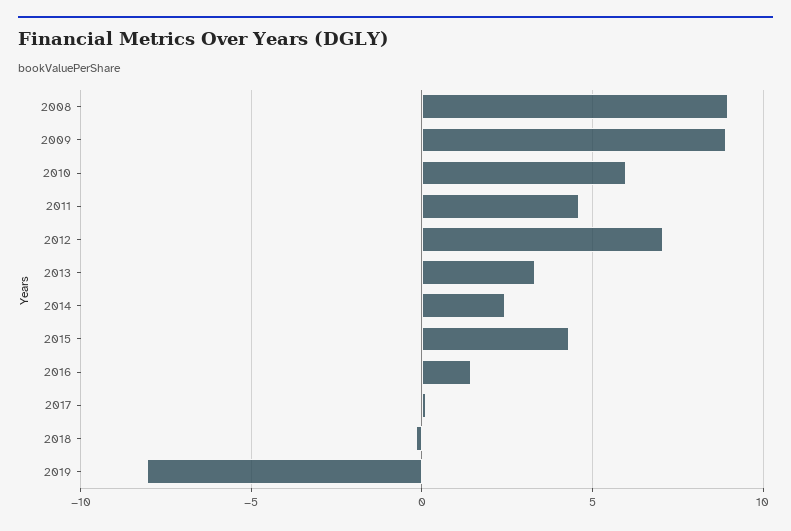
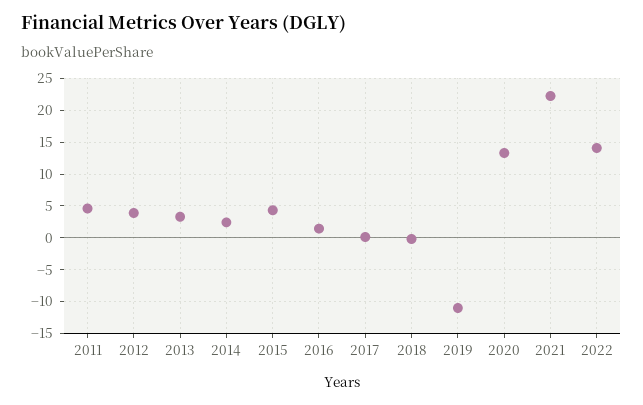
2008: 9 -> none
2009: 9 -> none
2010: 6 -> none
2012: 7 -> 4
2019: -8 -> -11
2020: none -> 13
2021: none -> 22
2022: none -> 14

